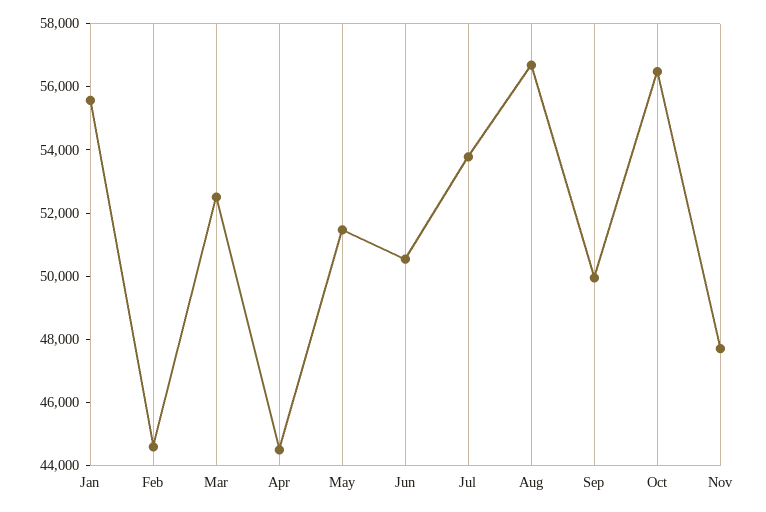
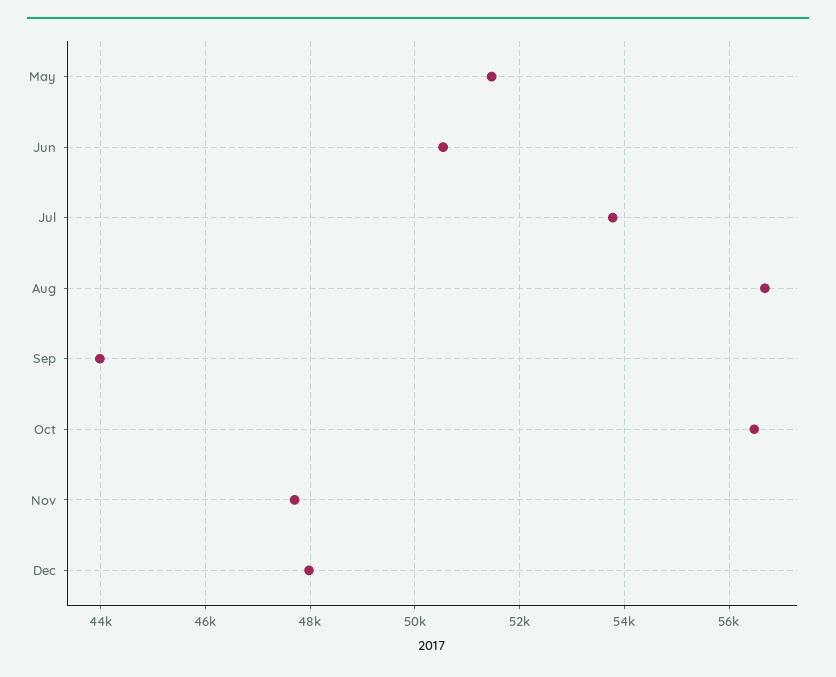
Jan: 55500 -> none
Feb: 44500 -> none
Mar: 52500 -> none
Apr: 44500 -> none
Sep: 50000 -> 44000
Dec: none -> 48000

